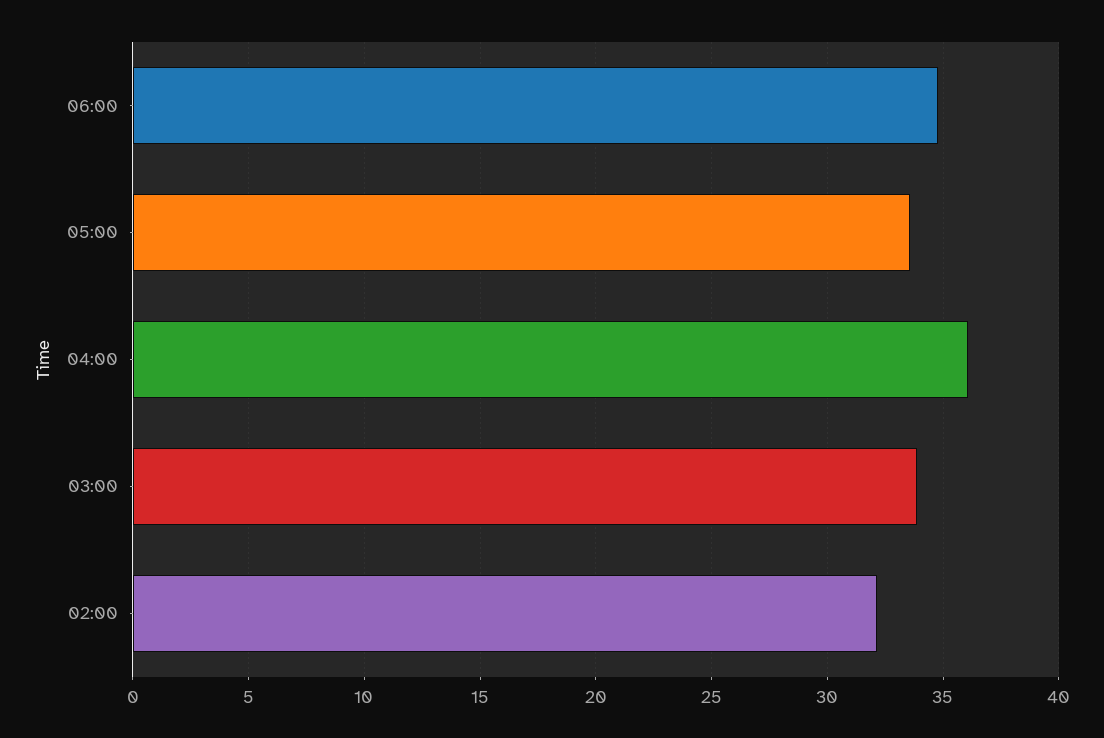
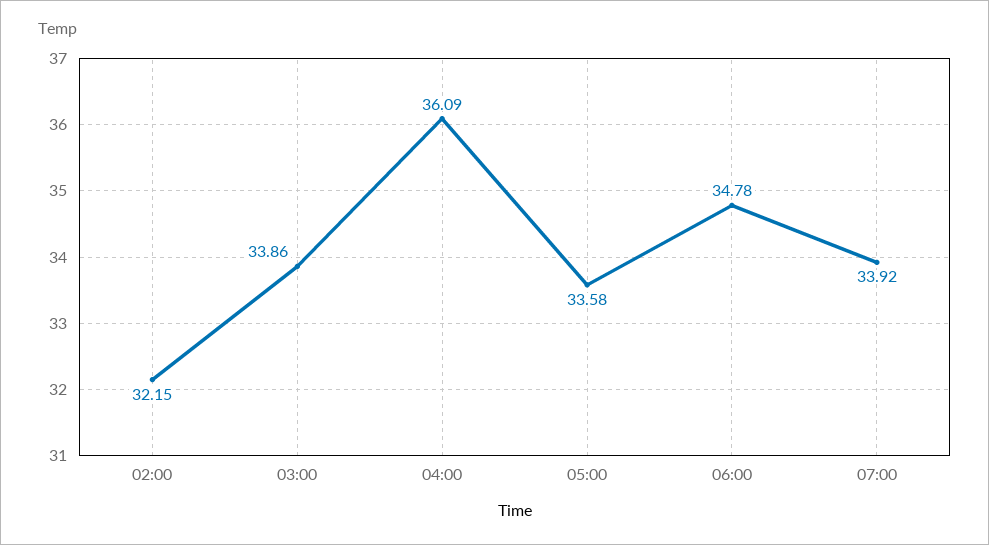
07:00: none -> 33.92

